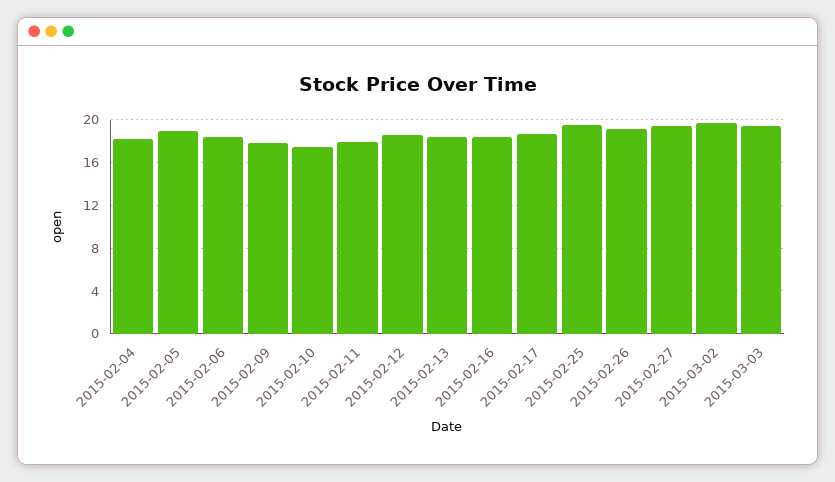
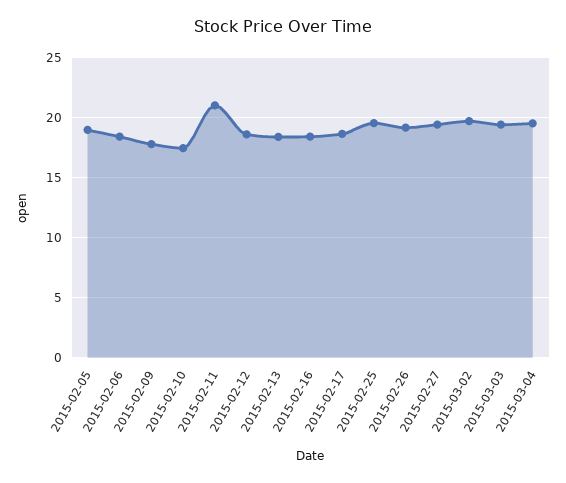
2015-02-04: 18 -> none
2015-02-11: 18 -> 21
2015-03-04: none -> 19.5

